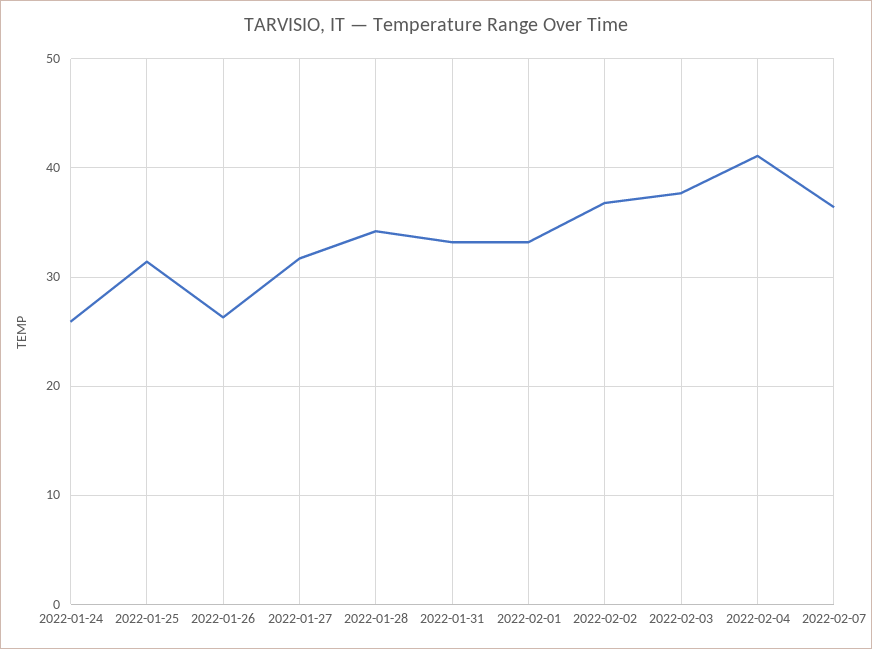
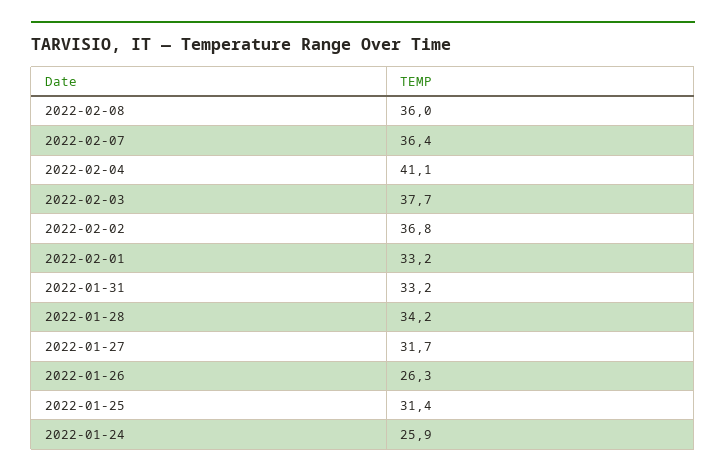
2022-02-08: none -> 36

